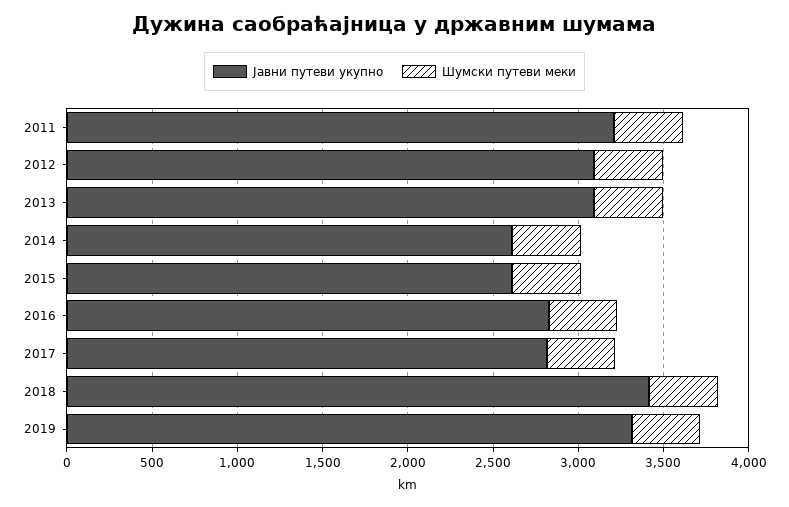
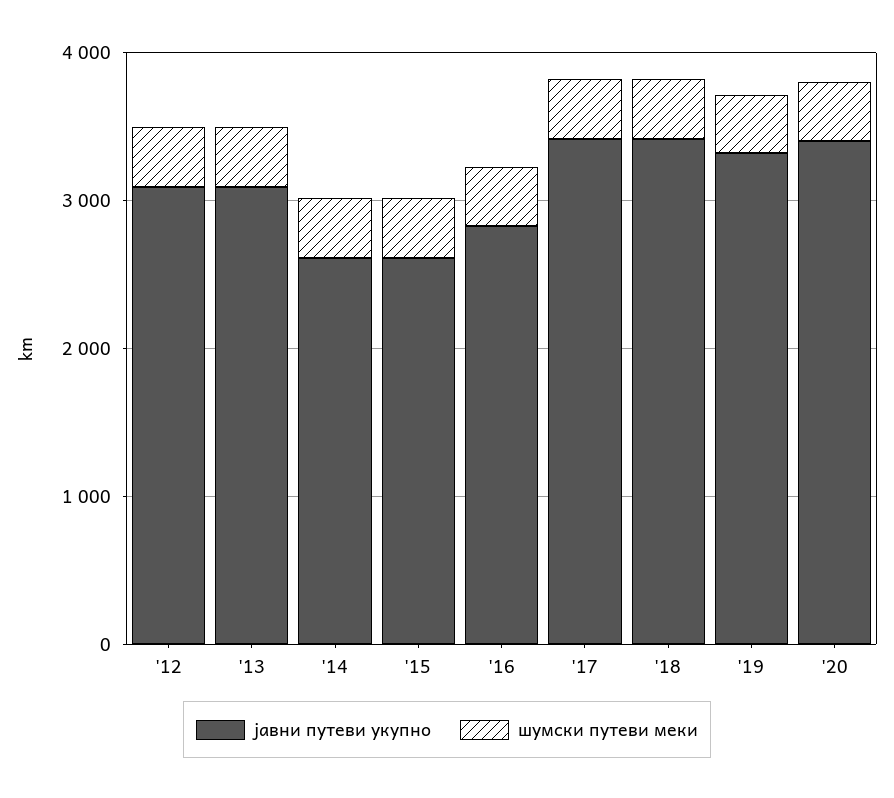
Јавни путеви укупно, 2011: 3200 -> none
Шумски путеви меки, 2011: 400 -> none
Јавни путеви укупно, 2017: 2800 -> 3400
Јавни путеви укупно, '20: none -> 3400
Шумски путеви меки, '20: none -> 400

